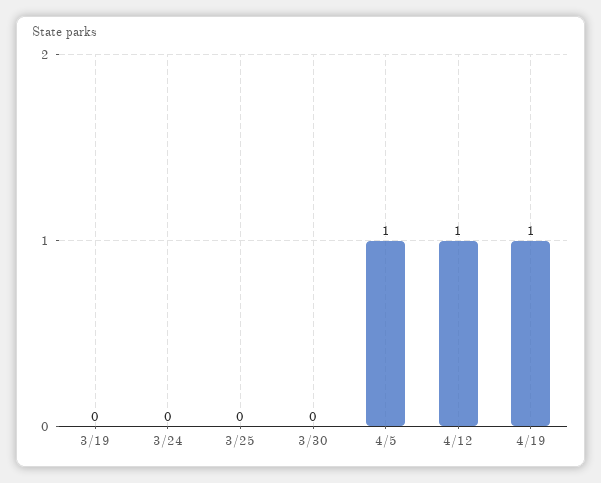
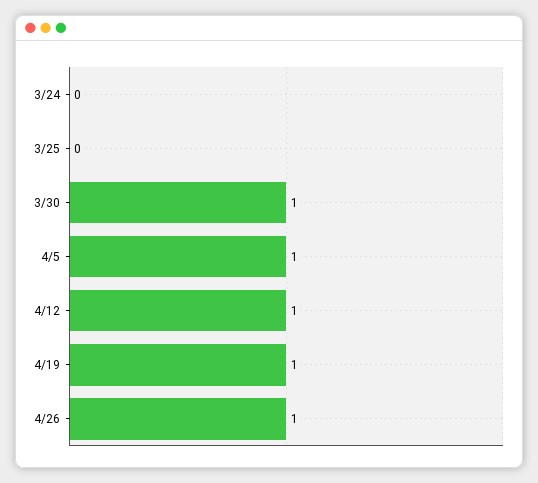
3/19: 0 -> none
3/30: 0 -> 1
4/26: none -> 1

